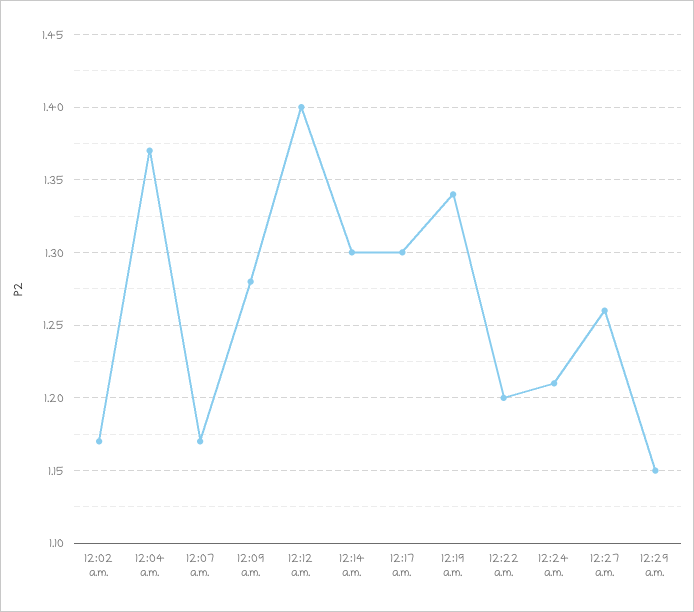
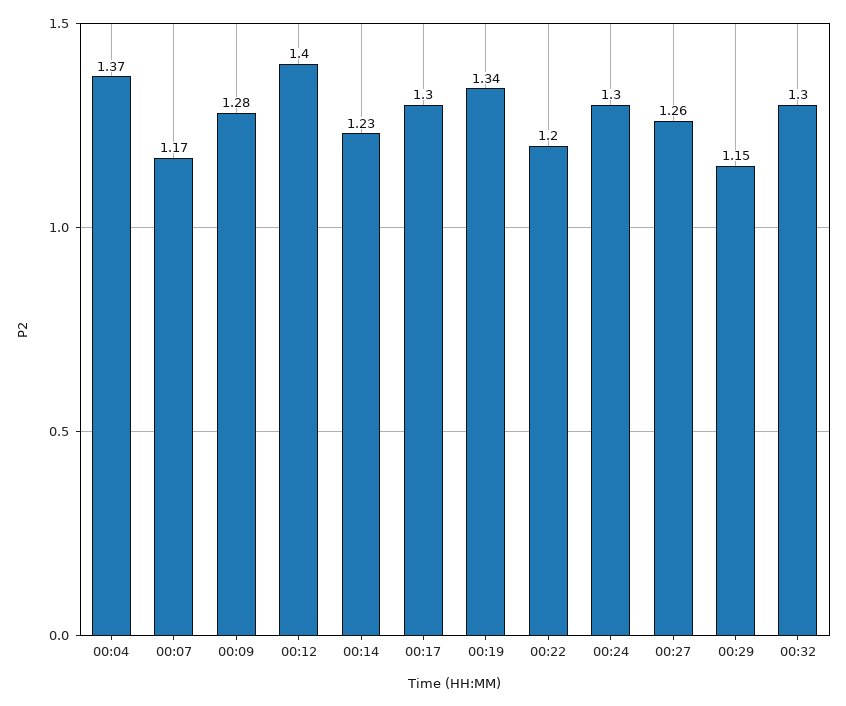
12:02 a.m.: 1.17 -> none
12:14 a.m.: 1.3 -> 1.23
12:24 a.m.: 1.21 -> 1.3
00:32: none -> 1.3

